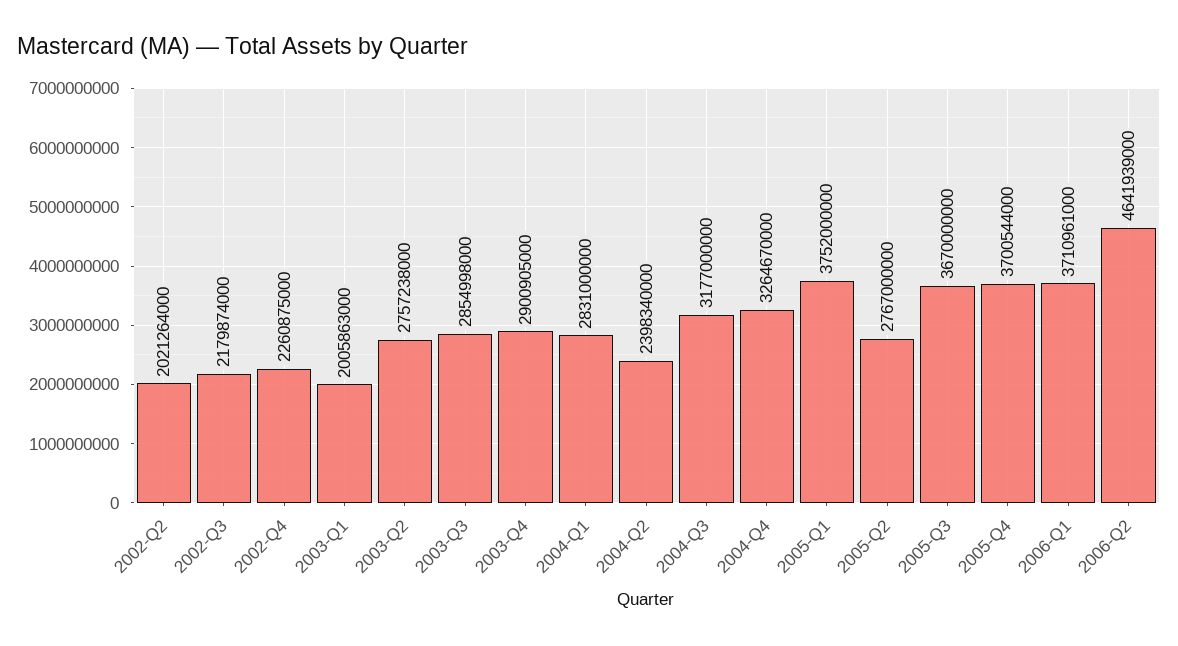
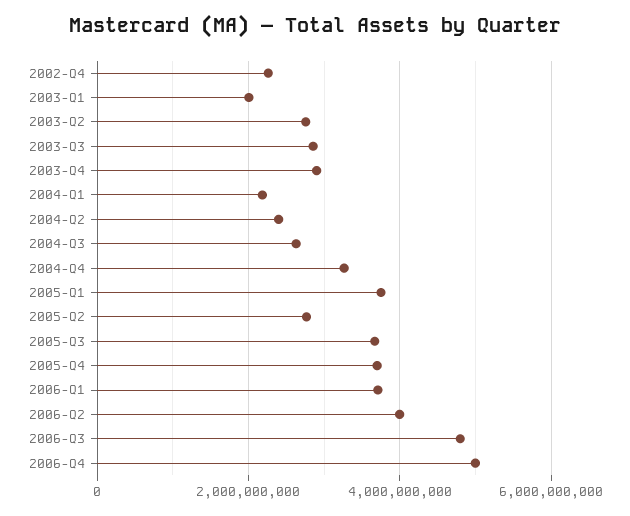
2002-Q2: 2021264000 -> none
2002-Q3: 2179874000 -> none
2004-Q1: 2831000000 -> 2200000000
2004-Q3: 3177000000 -> 2600000000
2006-Q2: 4641939000 -> 4000000000
2006-Q3: none -> 4800000000
2006-Q4: none -> 5000000000

